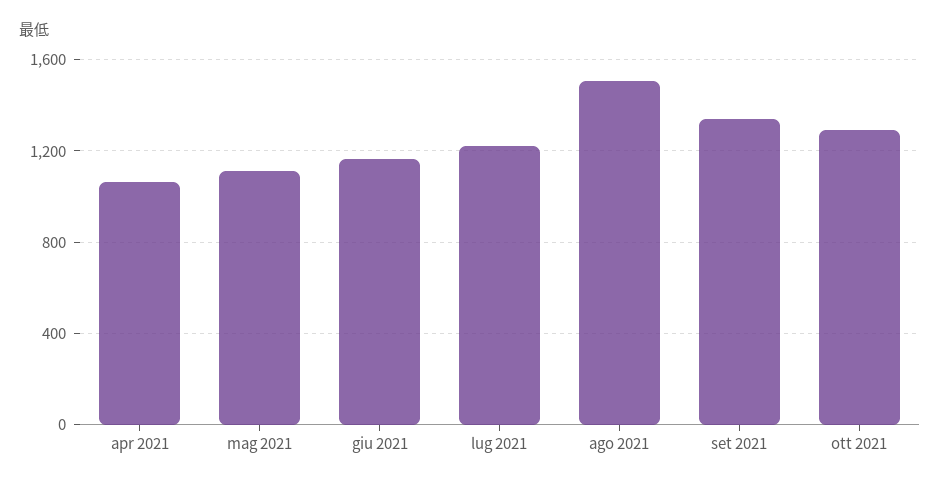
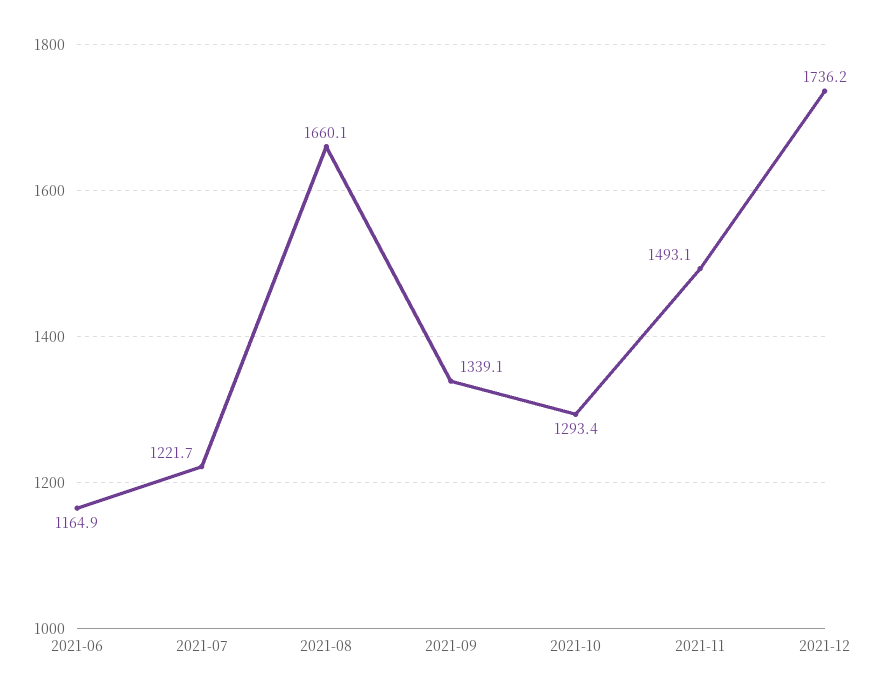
apr 2021: 1050 -> none
mag 2021: 1100 -> none
ago 2021: 1500 -> 1660.1
2021-11: none -> 1493.1
2021-12: none -> 1736.2

